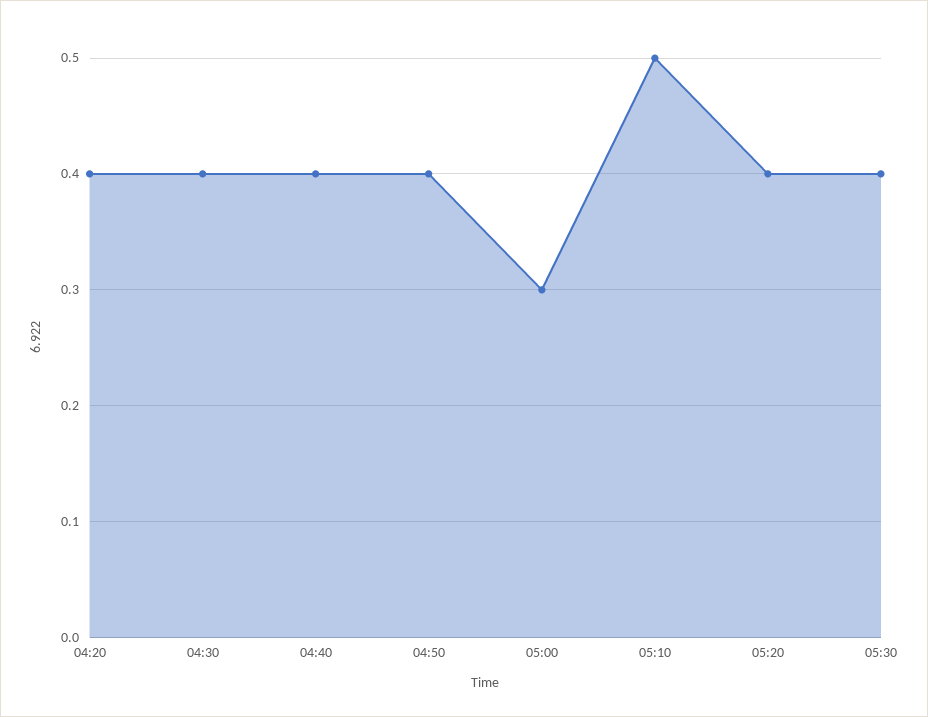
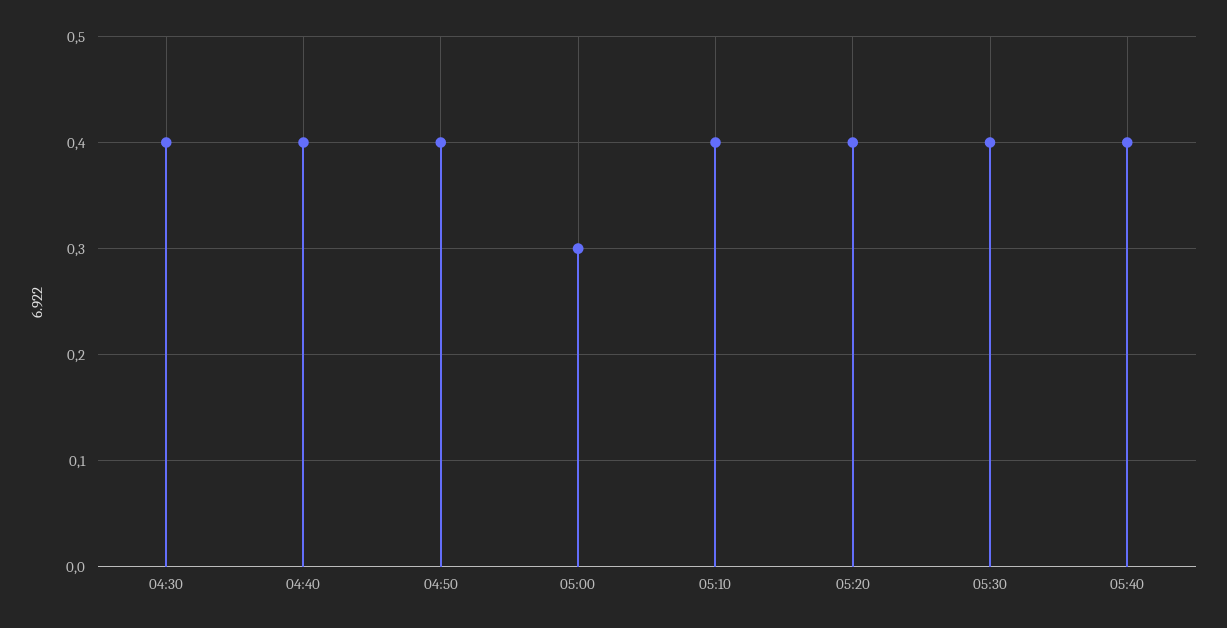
04:20: 0.4 -> none
05:10: 0.5 -> 0.4
05:40: none -> 0.4

